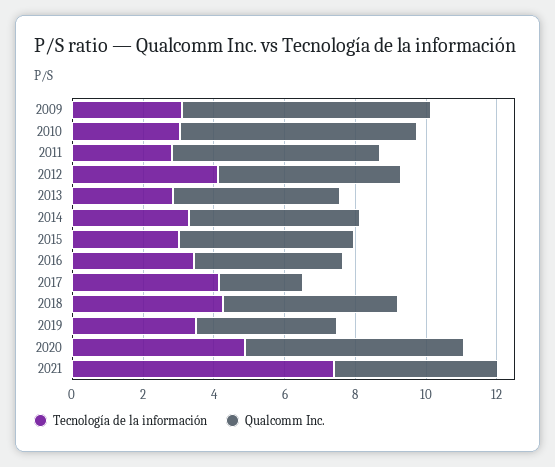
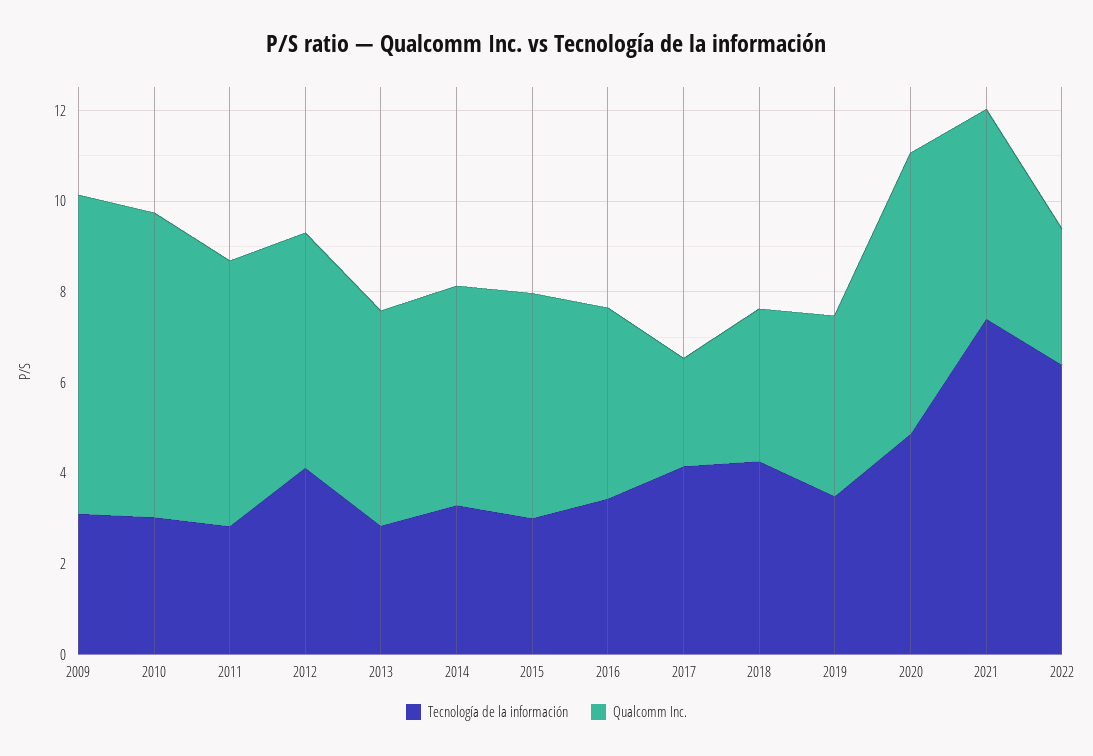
Qualcomm Inc., 2018: 5 -> 3.5
Tecnología de la información, 2022: none -> 6.5
Qualcomm Inc., 2022: none -> 3

